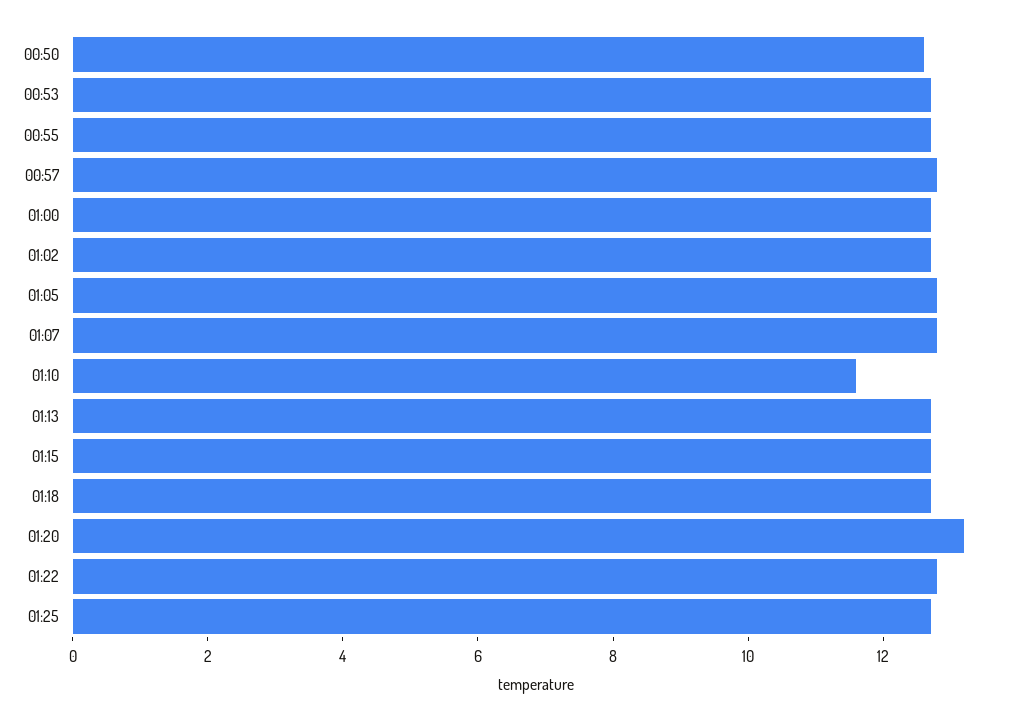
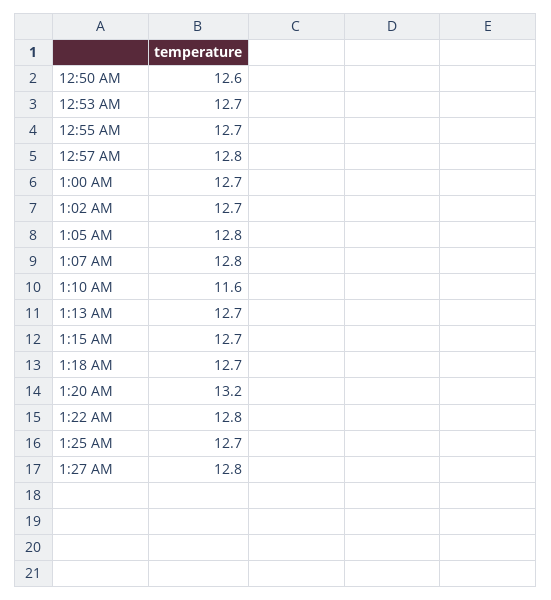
1:27 AM: none -> 12.8

